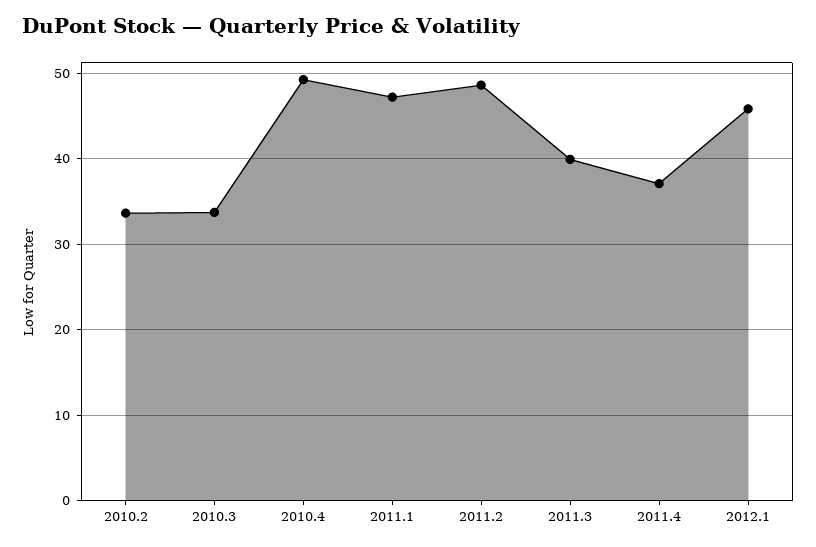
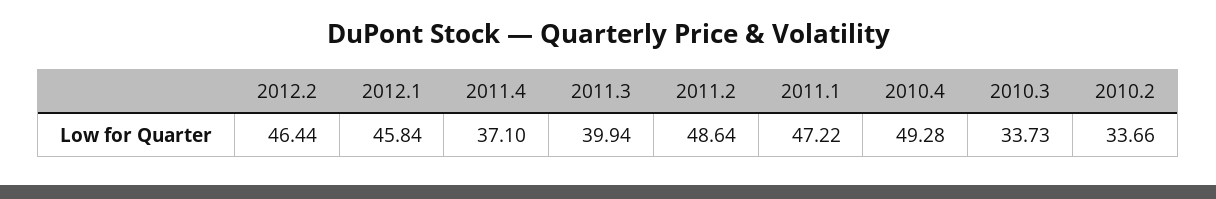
2012.2: none -> 46.44

